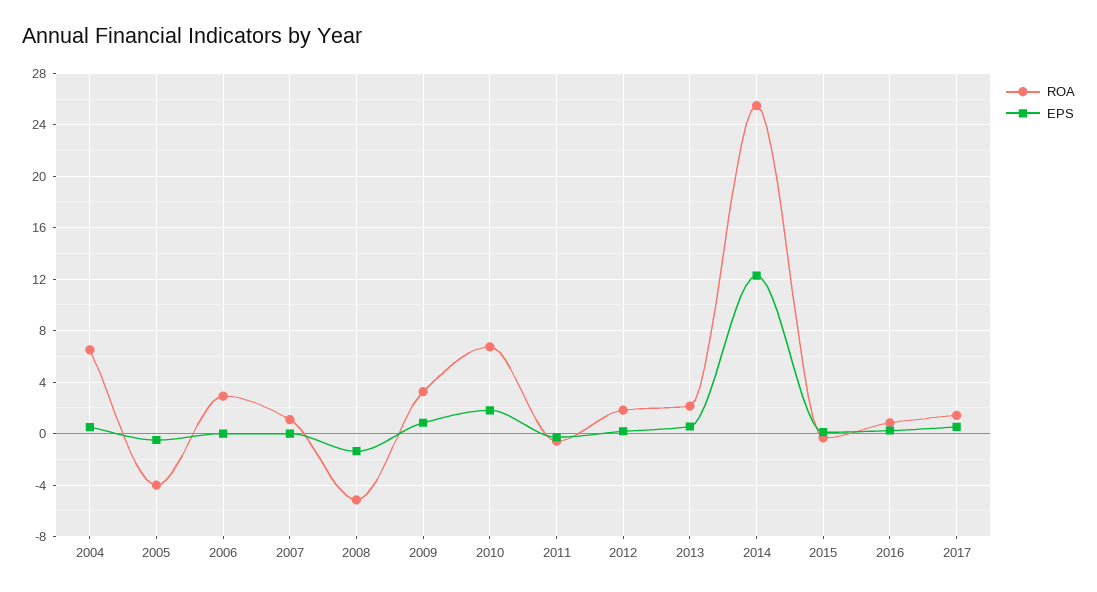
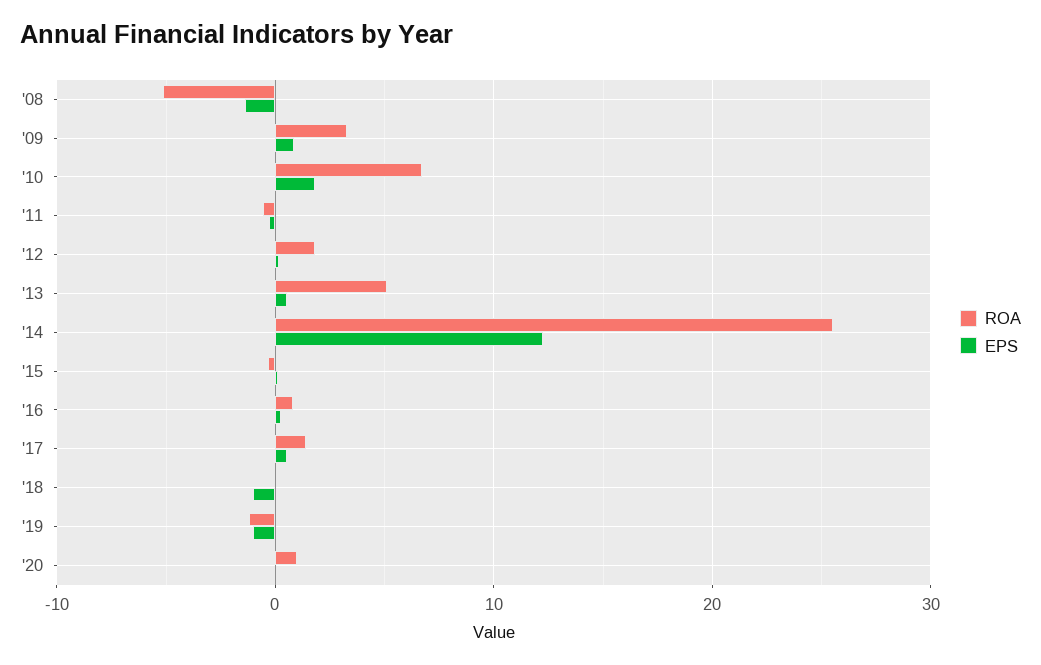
ROA, 2004: 6.5 -> none
EPS, 2004: 0.5 -> none
ROA, 2005: -4 -> none
EPS, 2005: -0.5 -> none
ROA, 2006: 3 -> none
EPS, 2006: 0 -> none
ROA, 2007: 1 -> none
EPS, 2007: 0 -> none
ROA, 2013: 2 -> 5
ROA, '18: none -> 0
EPS, '18: none -> -1
ROA, '19: none -> -1
EPS, '19: none -> -1
ROA, '20: none -> 1
EPS, '20: none -> 0

